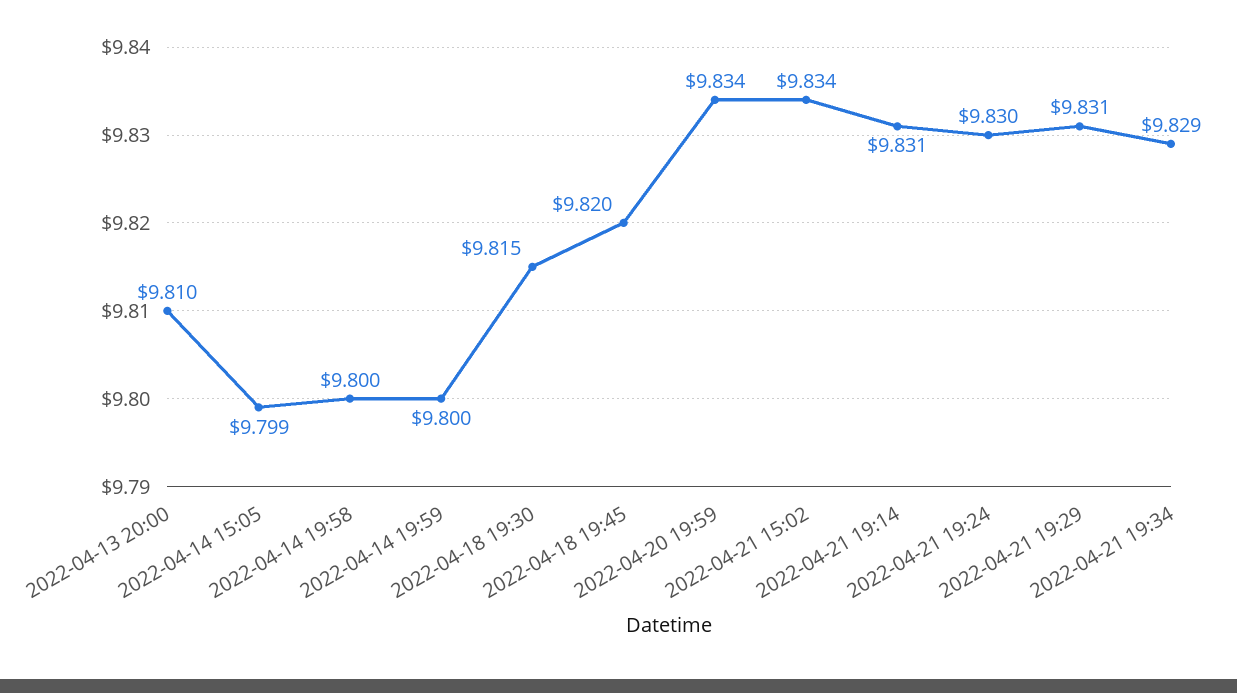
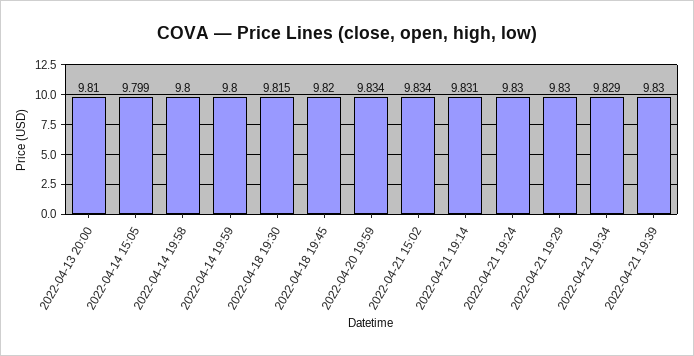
2022-04-21 19:29: 9.831 -> 9.83
2022-04-21 19:39: none -> 9.83

